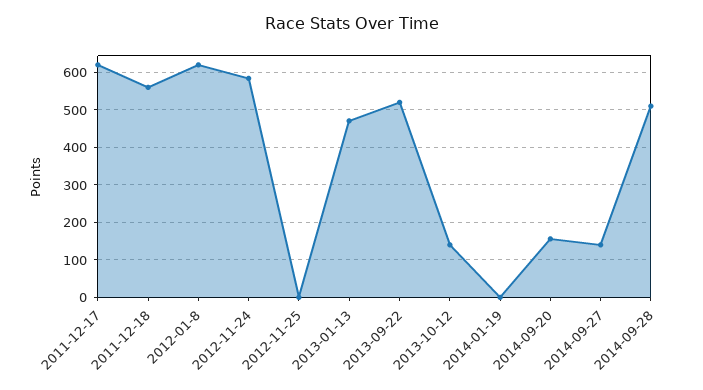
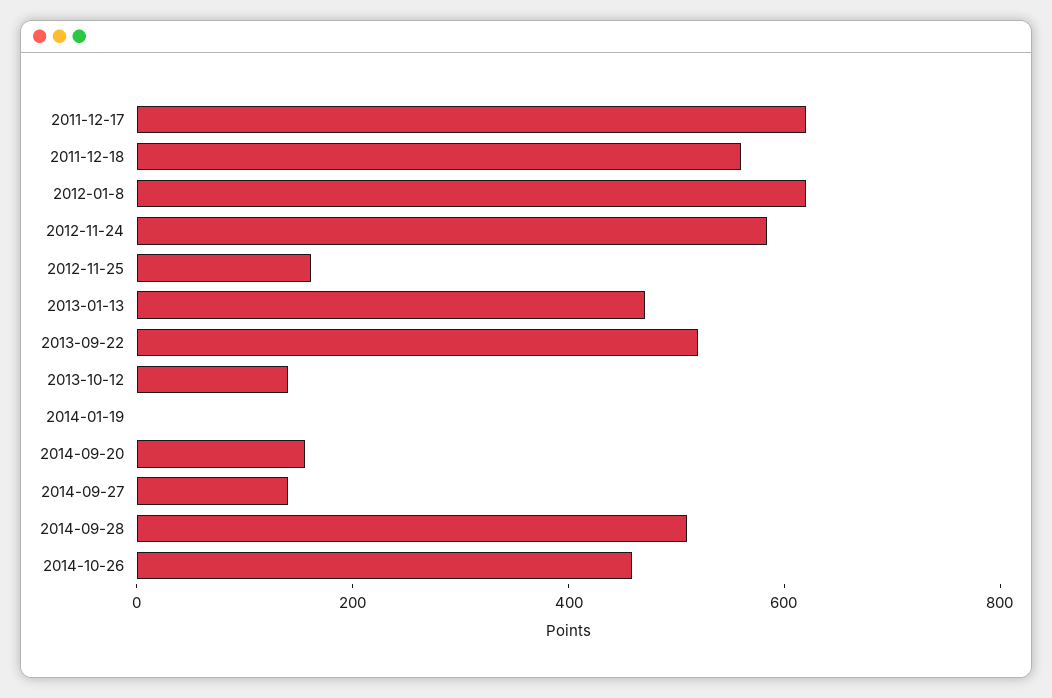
2012-11-25: 0 -> 150
2014-10-26: none -> 450

